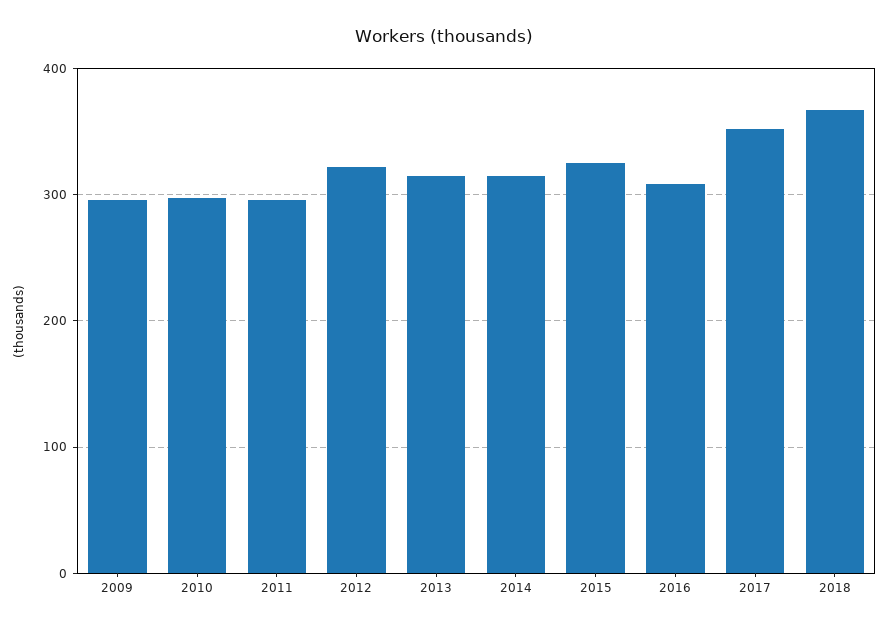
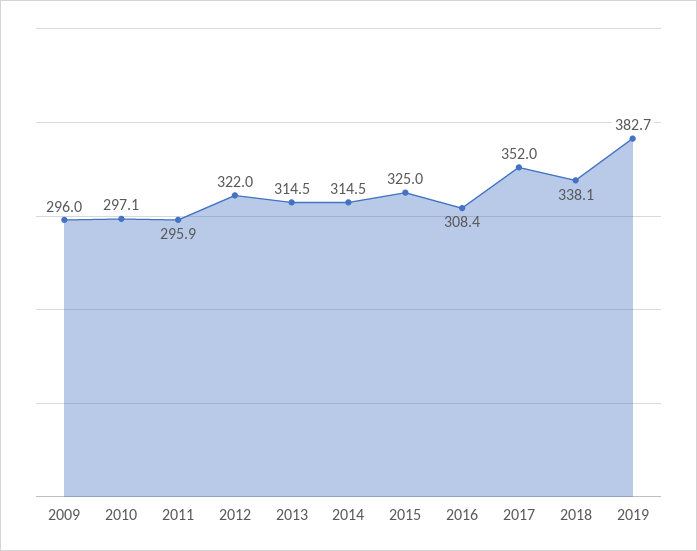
2018: 370 -> 338.1
2019: none -> 382.7

